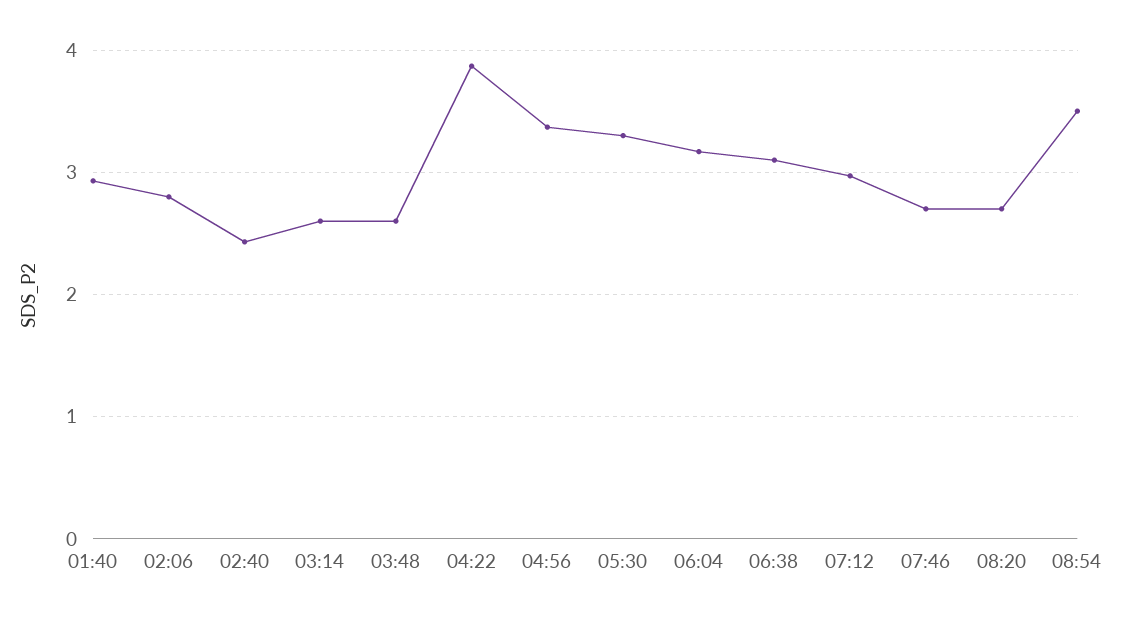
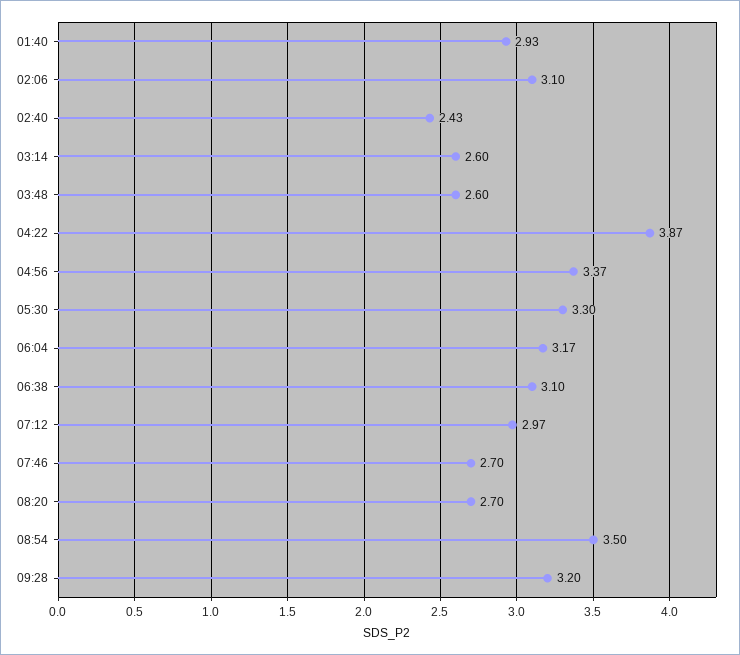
02:06: 2.8 -> 3.1
09:28: none -> 3.2

